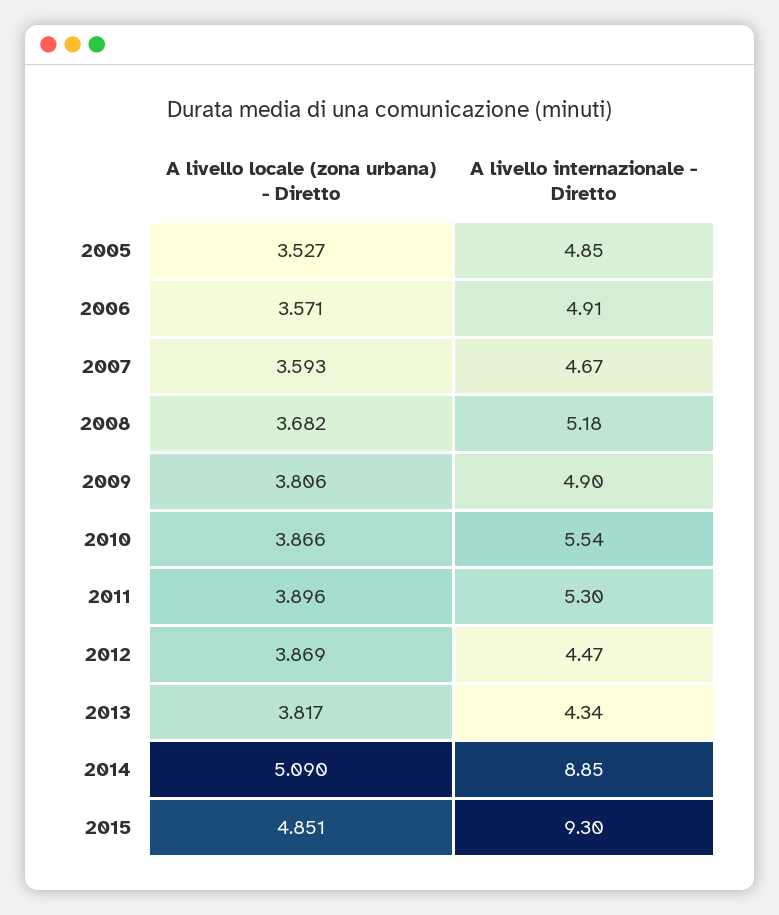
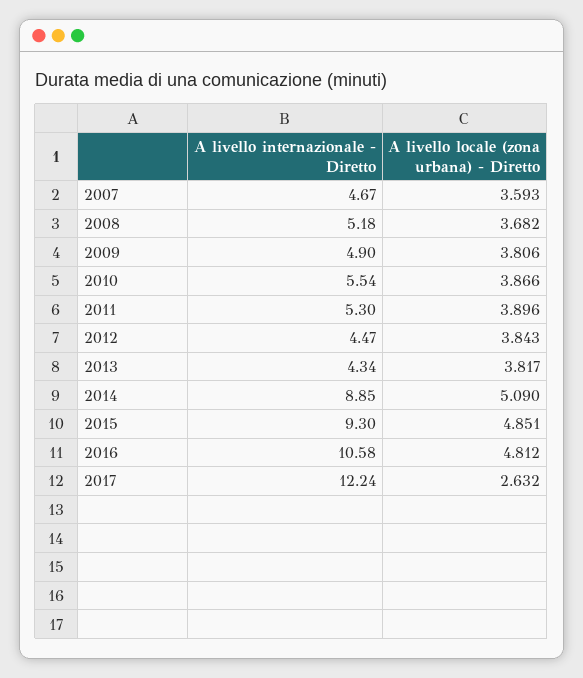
A livello locale (zona urbana) - Diretto, 2005: 3.527 -> none
A livello internazionale - Diretto, 2005: 4.85 -> none
A livello locale (zona urbana) - Diretto, 2006: 3.571 -> none
A livello internazionale - Diretto, 2006: 4.91 -> none
A livello locale (zona urbana) - Diretto, 2012: 3.869 -> 3.843
A livello internazionale - Diretto, 2016: none -> 10.58
A livello locale (zona urbana) - Diretto, 2016: none -> 4.812
A livello internazionale - Diretto, 2017: none -> 12.24
A livello locale (zona urbana) - Diretto, 2017: none -> 2.632

